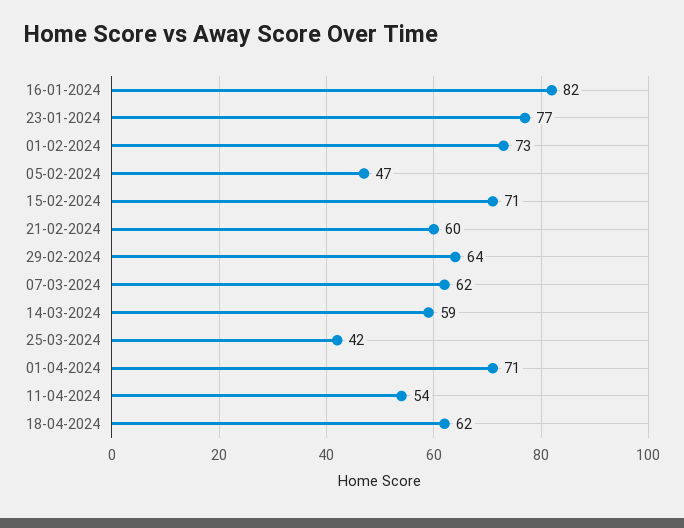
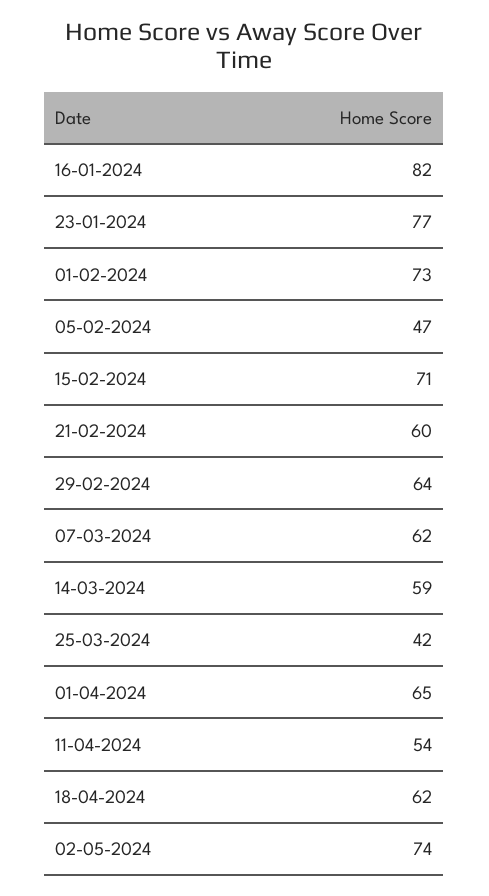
01-04-2024: 71 -> 65
02-05-2024: none -> 74

